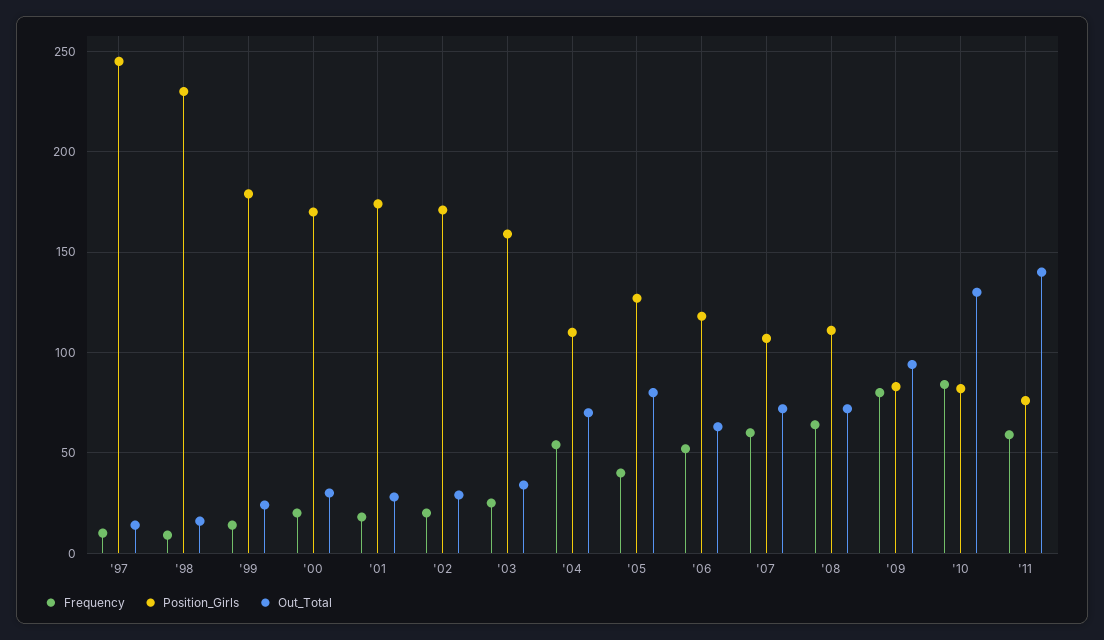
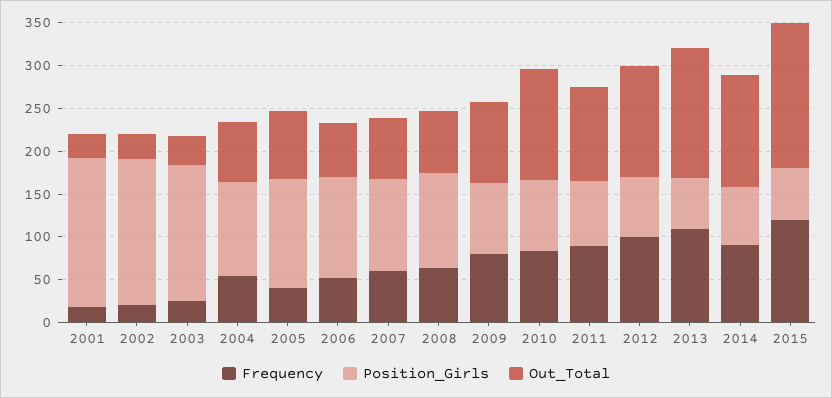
Frequency, '97: 10 -> none
Position_Girls, '97: 245 -> none
Out_Total, '97: 15 -> none
Frequency, '98: 10 -> none
Position_Girls, '98: 230 -> none
Out_Total, '98: 15 -> none
Frequency, '99: 15 -> none
Position_Girls, '99: 180 -> none
Out_Total, '99: 25 -> none
Frequency, '00: 20 -> none
Position_Girls, '00: 170 -> none
Out_Total, '00: 30 -> none
Frequency, '11: 60 -> 90
Out_Total, '11: 140 -> 110
Frequency, 2012: none -> 100
Position_Girls, 2012: none -> 70
Out_Total, 2012: none -> 130
Frequency, 2013: none -> 110
Position_Girls, 2013: none -> 60
Out_Total, 2013: none -> 150
Frequency, 2014: none -> 90
Position_Girls, 2014: none -> 70
Out_Total, 2014: none -> 130
Frequency, 2015: none -> 120
Position_Girls, 2015: none -> 60
Out_Total, 2015: none -> 170

